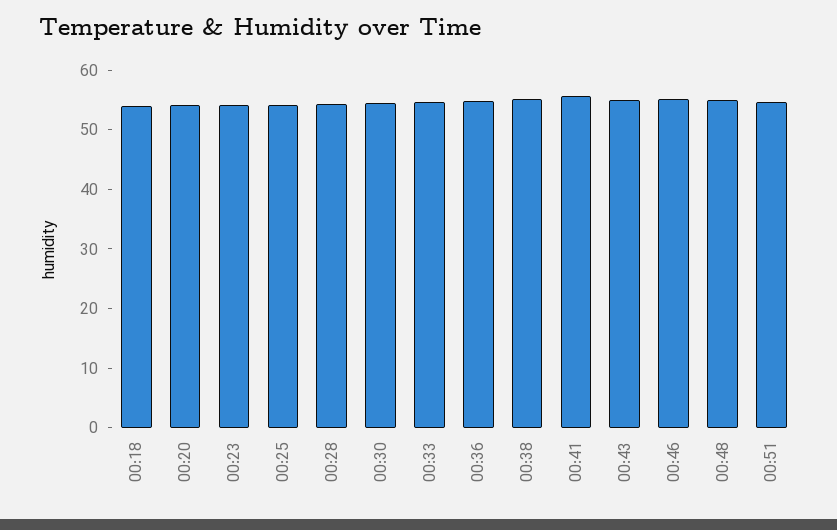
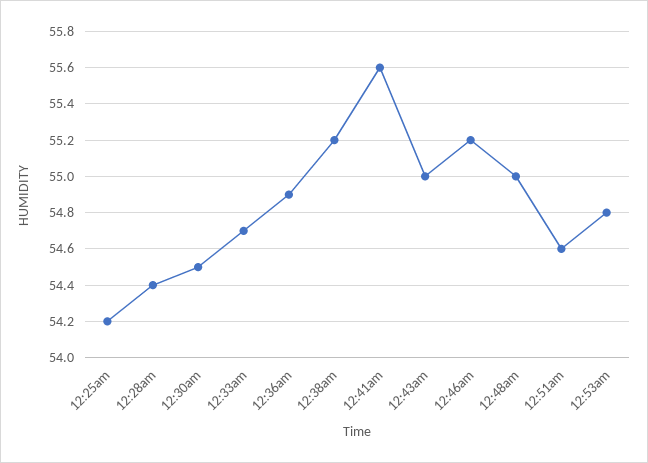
00:18: 54 -> none
00:20: 54 -> none
00:23: 54 -> none
12:53am: none -> 54.8

